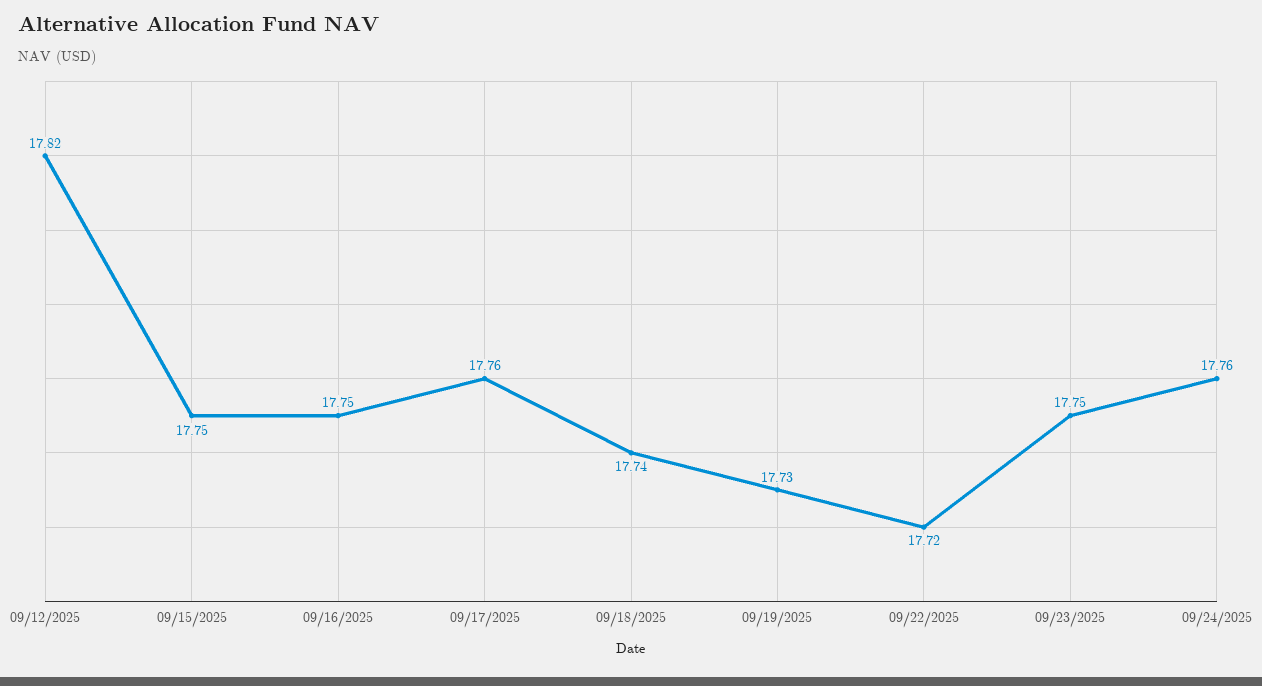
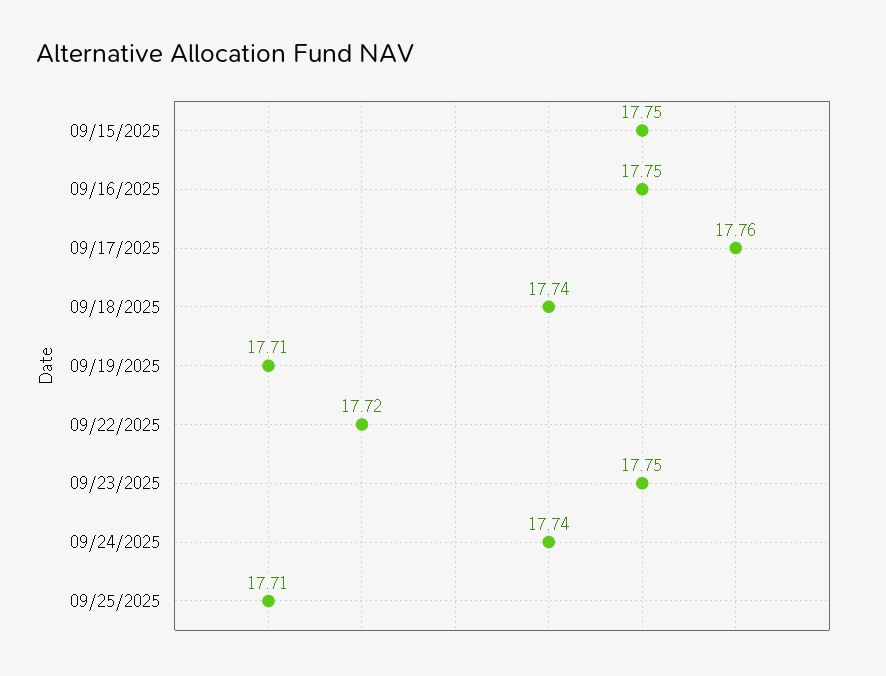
09/12/2025: 17.82 -> none
09/19/2025: 17.73 -> 17.71
09/24/2025: 17.76 -> 17.74
09/25/2025: none -> 17.71

